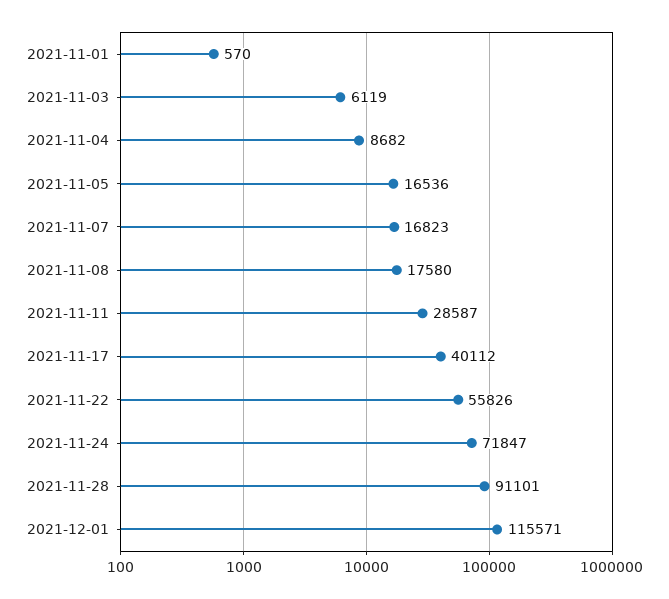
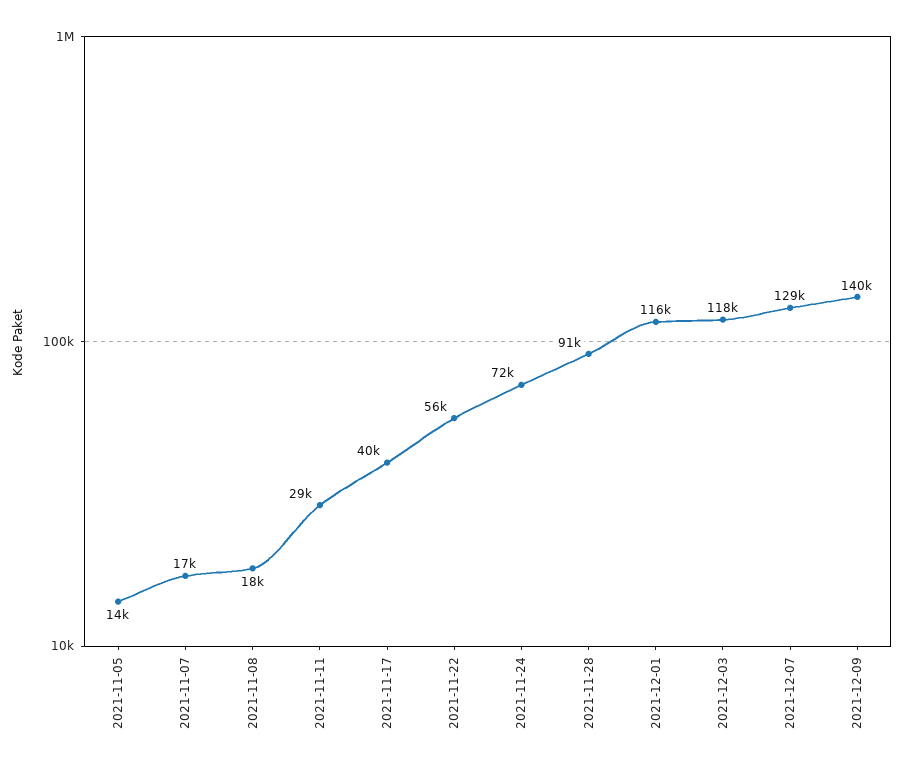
2021-11-01: 570 -> none
2021-11-03: 6119 -> none
2021-11-04: 8682 -> none
2021-11-05: 16536 -> 14000
2021-12-03: none -> 118000
2021-12-07: none -> 129000
2021-12-09: none -> 140000

